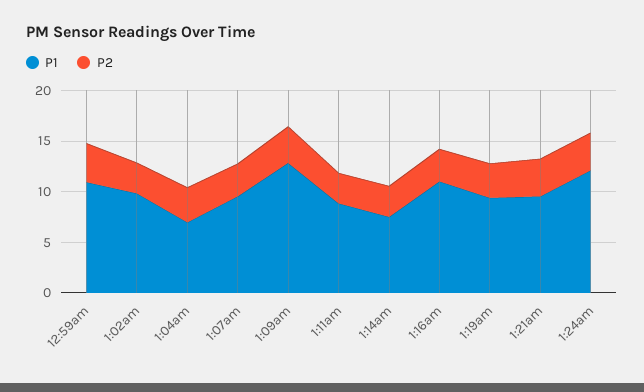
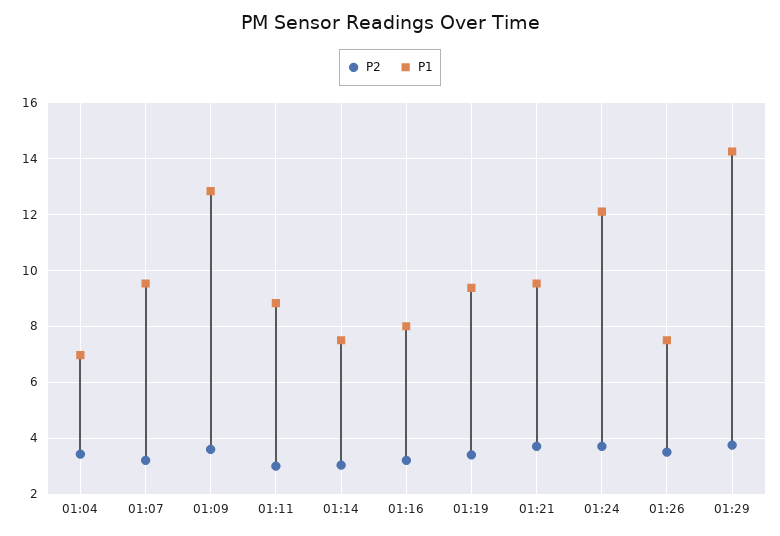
P1, 12:59am: 11 -> none
P2, 12:59am: 4 -> none
P1, 1:02am: 10 -> none
P2, 1:02am: 3 -> none
P1, 1:16am: 11 -> 8
P2, 01:26: none -> 3.5
P1, 01:26: none -> 7.5
P2, 01:29: none -> 3.75
P1, 01:29: none -> 14.25

